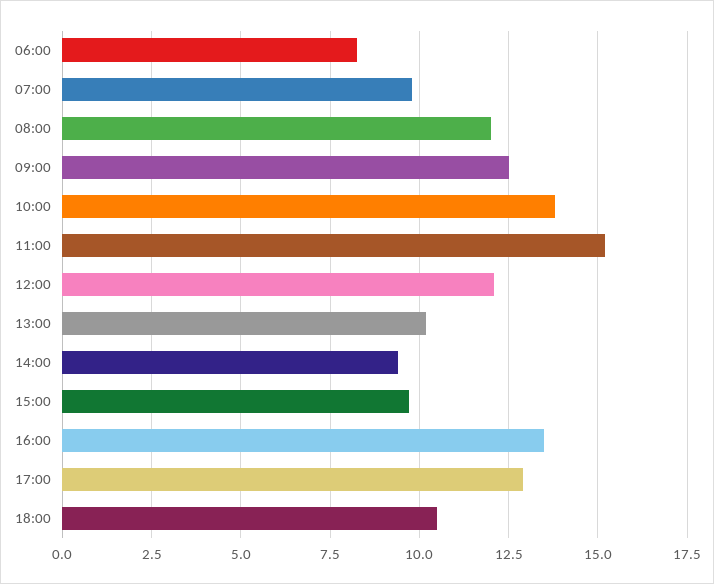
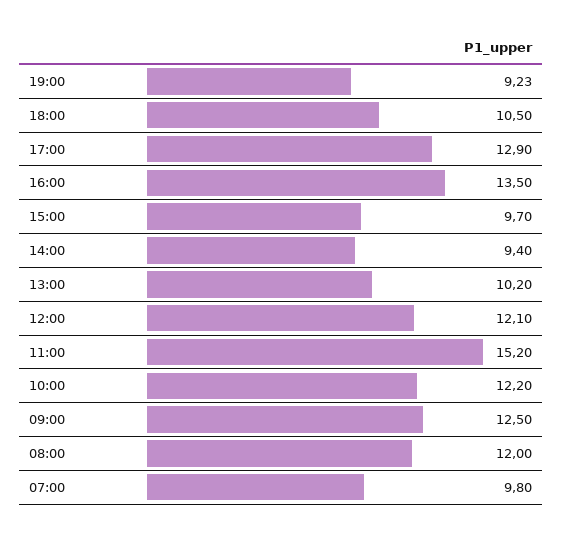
06:00: 8.25 -> none
10:00: 13.75 -> 12.2
19:00: none -> 9.23

